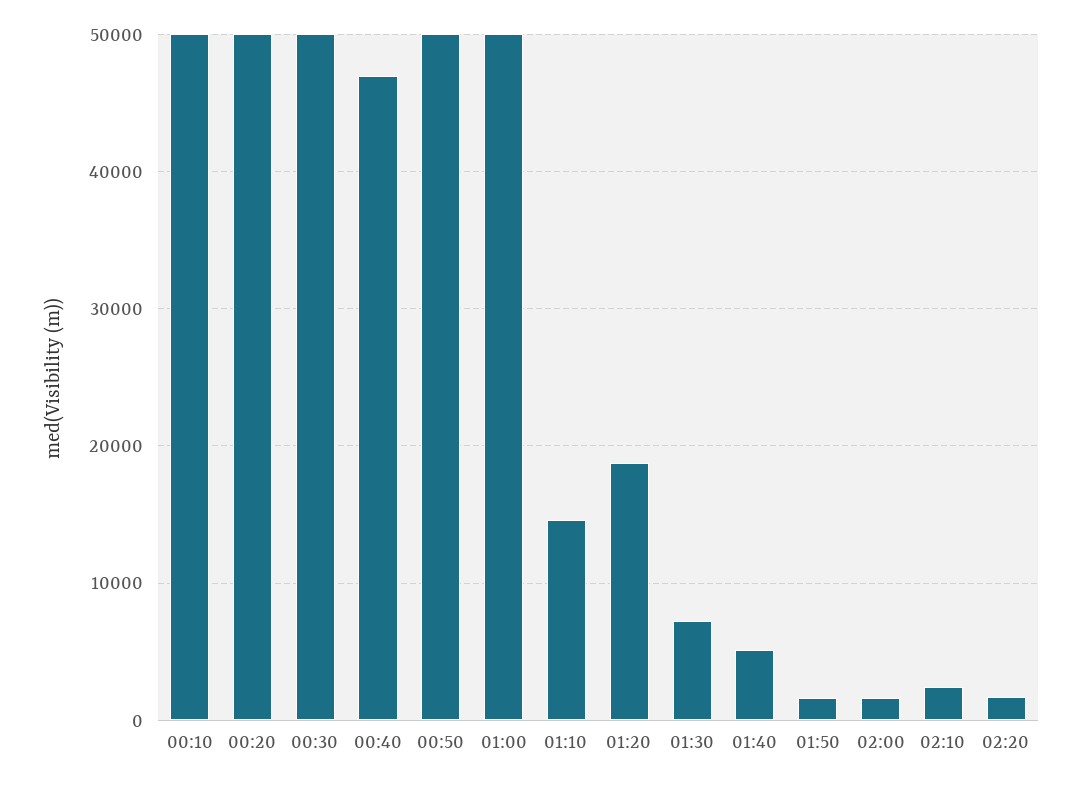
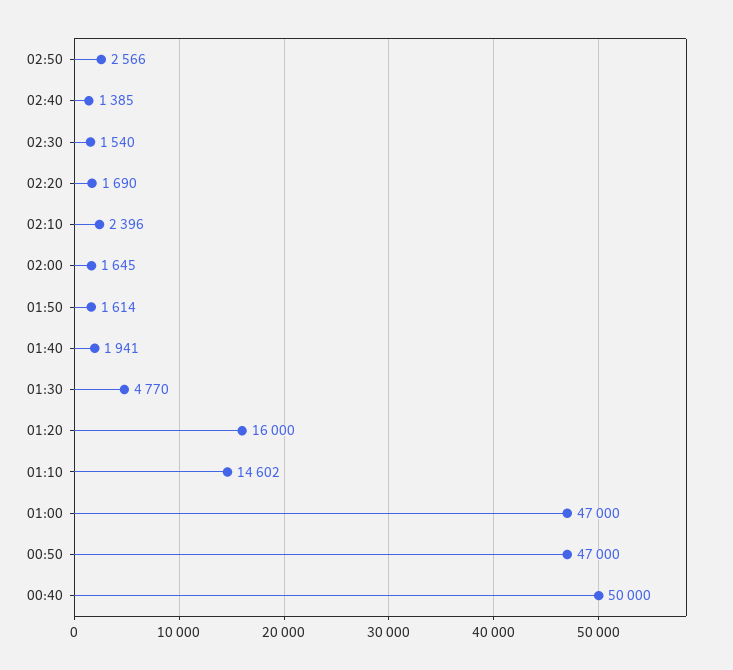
00:10: 50000 -> none
00:20: 50000 -> none
00:30: 50000 -> none
00:40: 47000 -> 50000
00:50: 50000 -> 47000
01:00: 50000 -> 47000
01:20: 19000 -> 16000
01:30: 7000 -> 4770
01:40: 5000 -> 1941
02:50: none -> 2566
02:40: none -> 1385
02:30: none -> 1540

